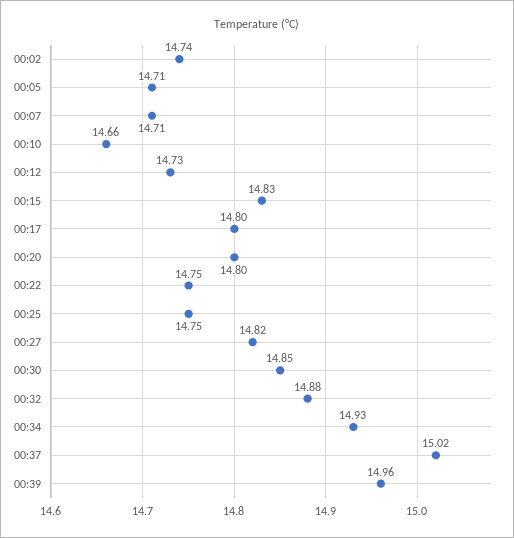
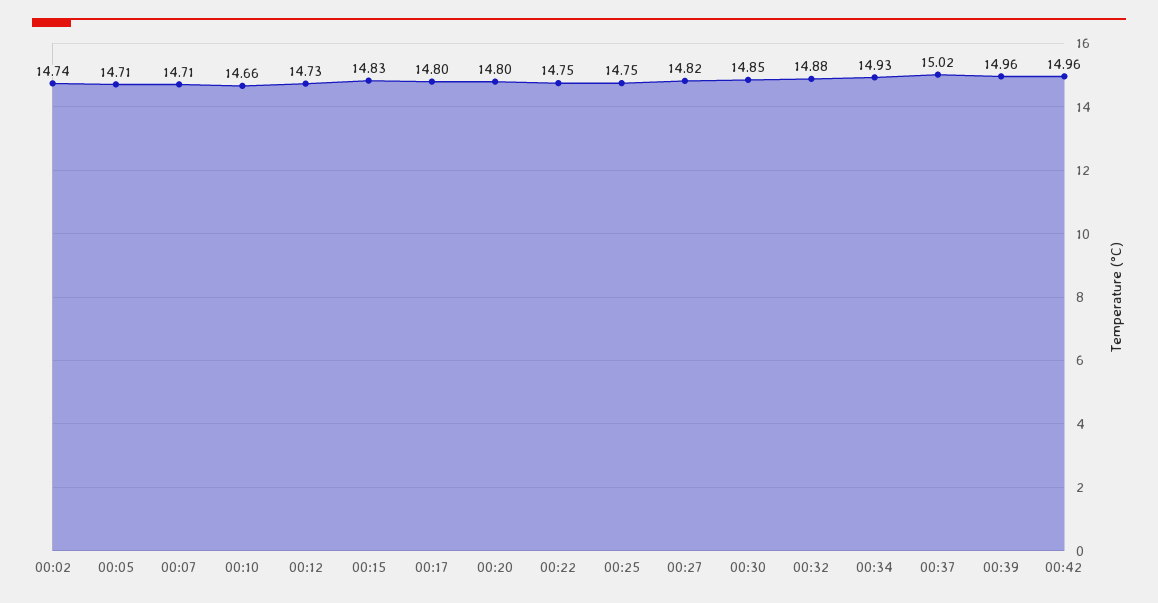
00:42: none -> 14.96

